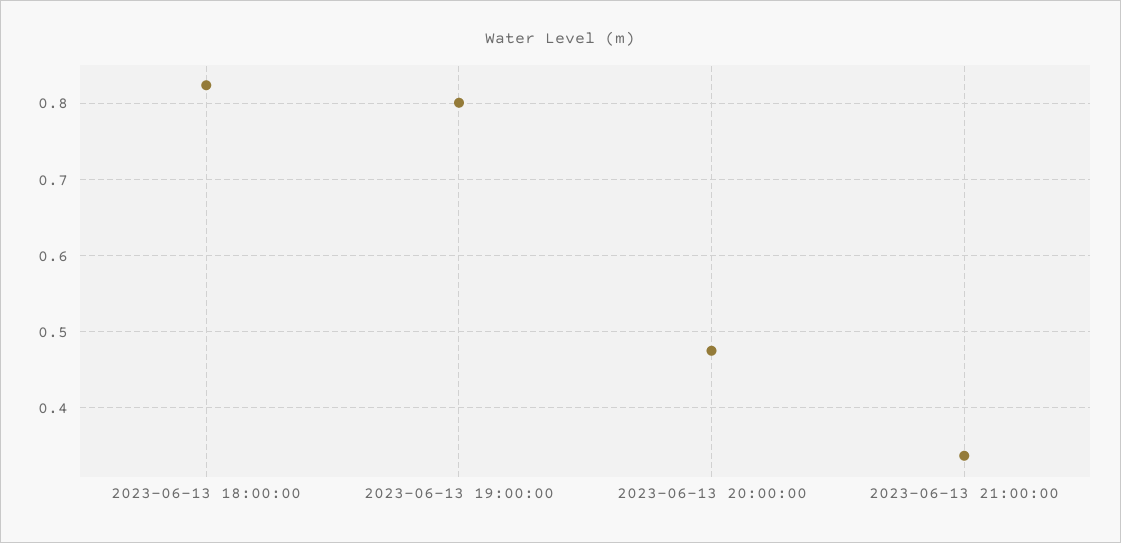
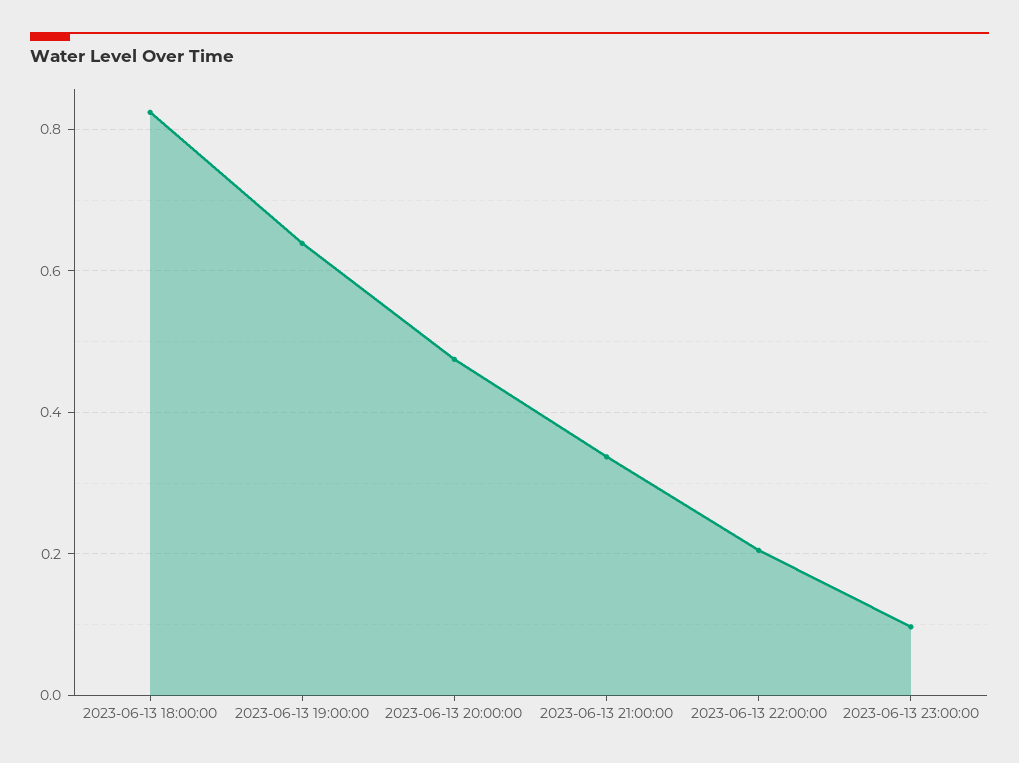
2023-06-13 19:00:00: 0.8 -> 0.64
2023-06-13 22:00:00: none -> 0.2
2023-06-13 23:00:00: none -> 0.1

